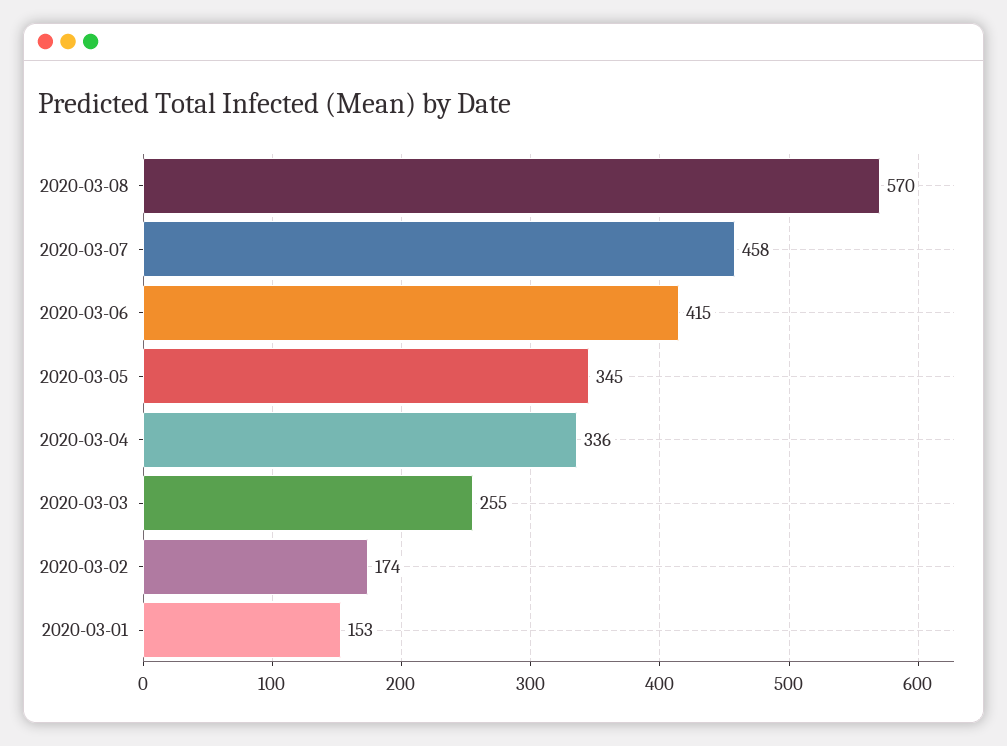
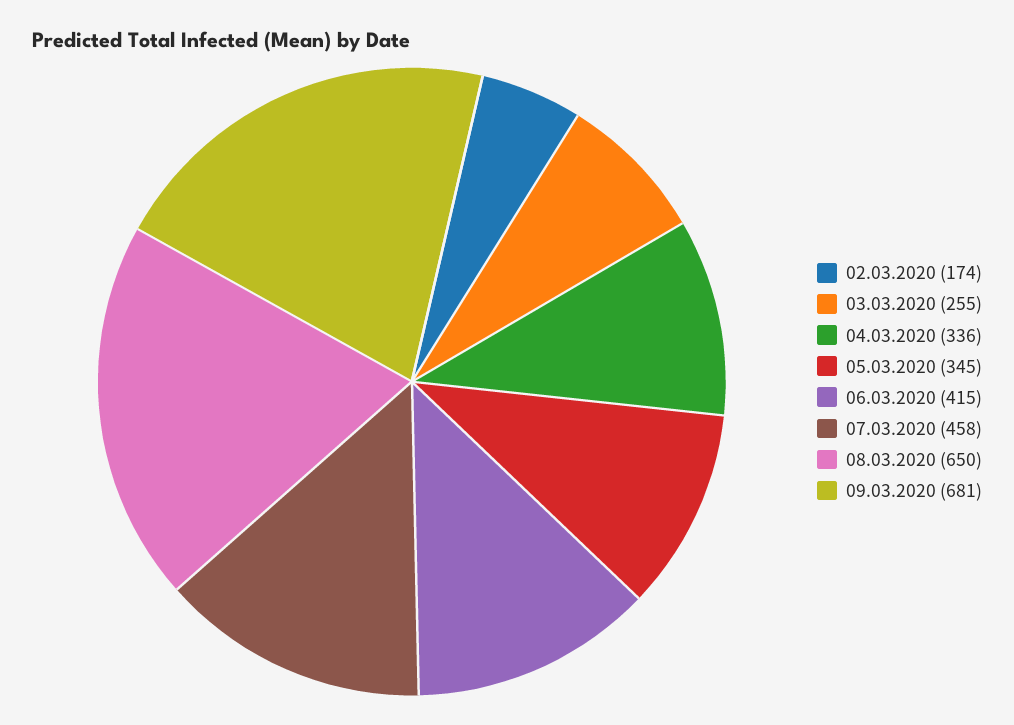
2020-03-08: 570 -> 650
2020-03-01: 153 -> none
09.03.2020: none -> 681

